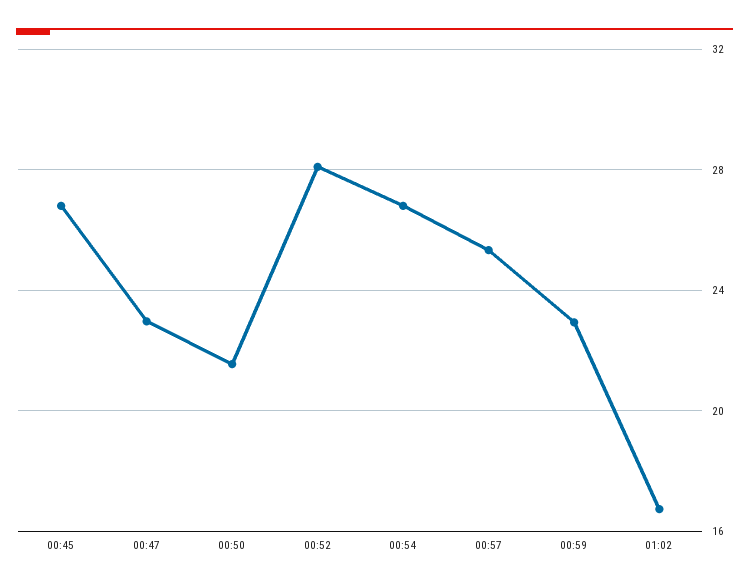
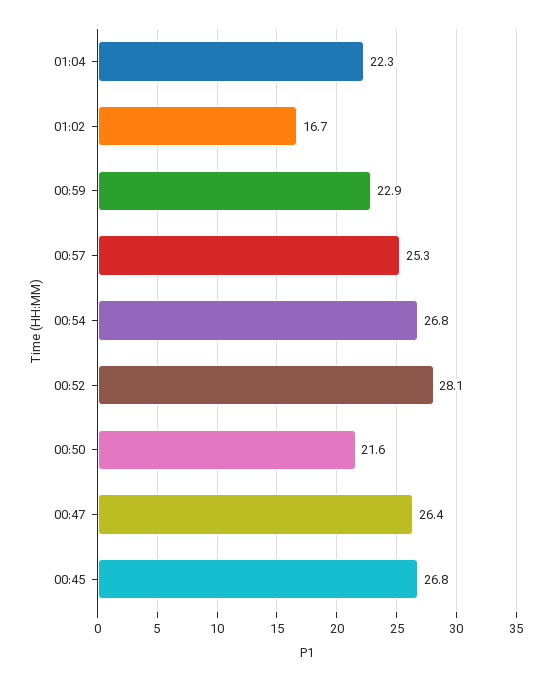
00:47: 23 -> 26.4
01:04: none -> 22.3

